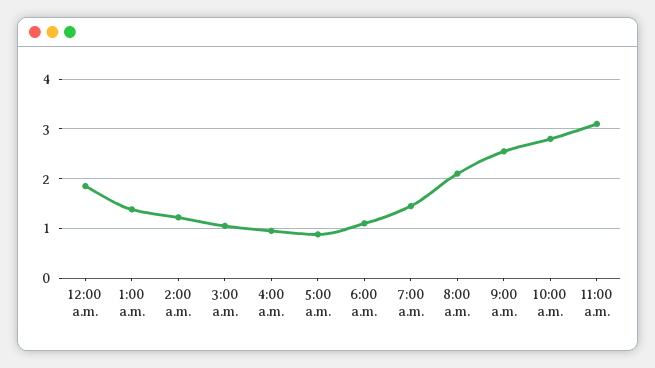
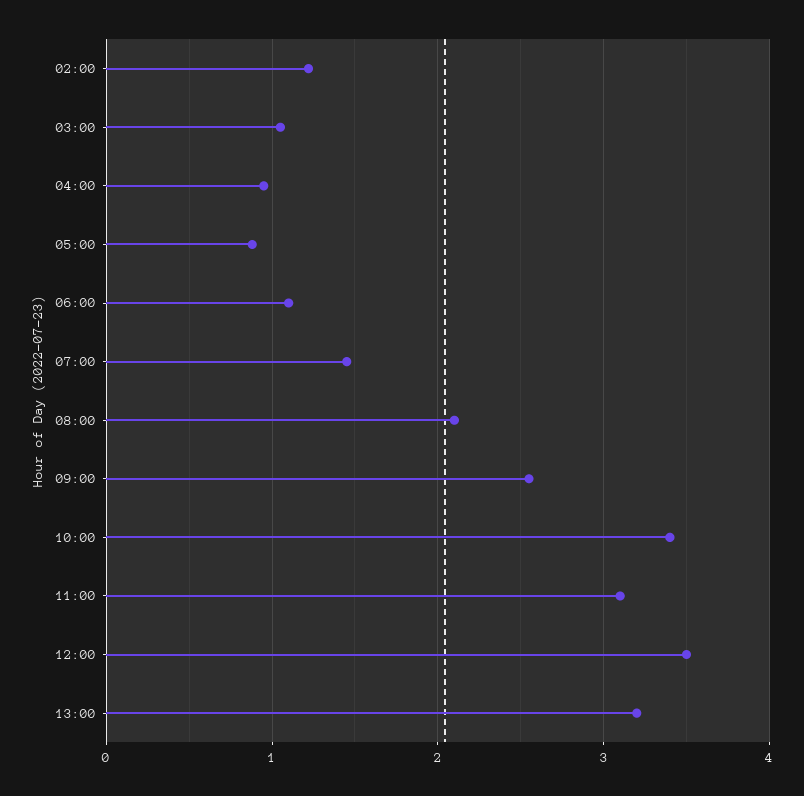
12:00 a.m.: 1.8 -> none
1:00 a.m.: 1.4 -> none
10:00 a.m.: 2.8 -> 3.4
12:00: none -> 3.5
13:00: none -> 3.2

